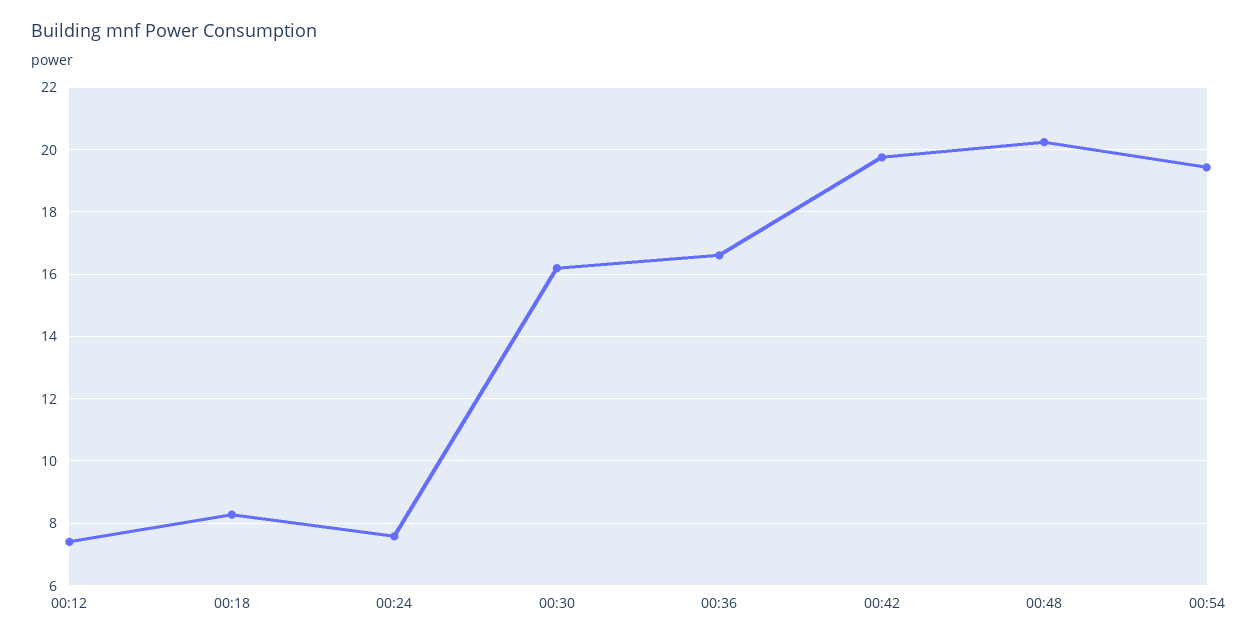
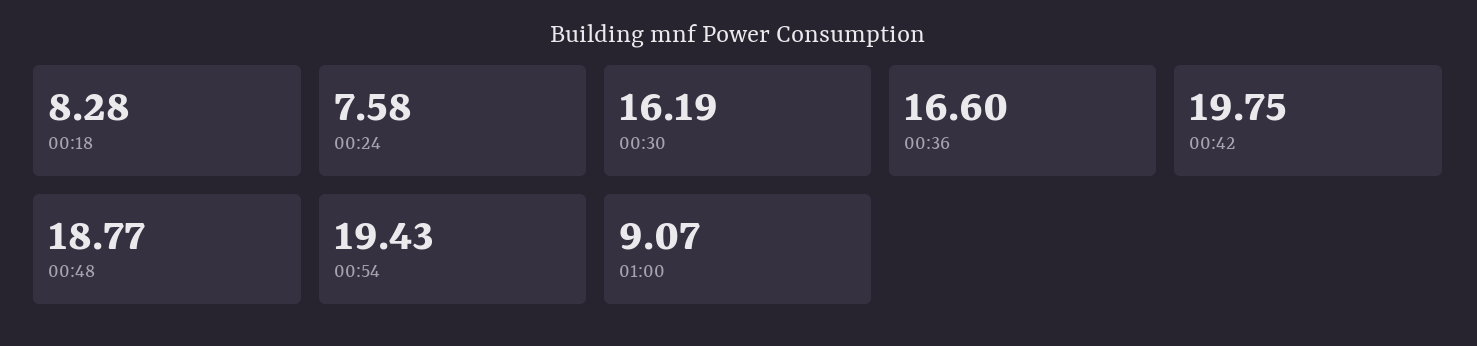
00:12: 7.4 -> none
00:48: 20.2 -> 18.77
01:00: none -> 9.07

